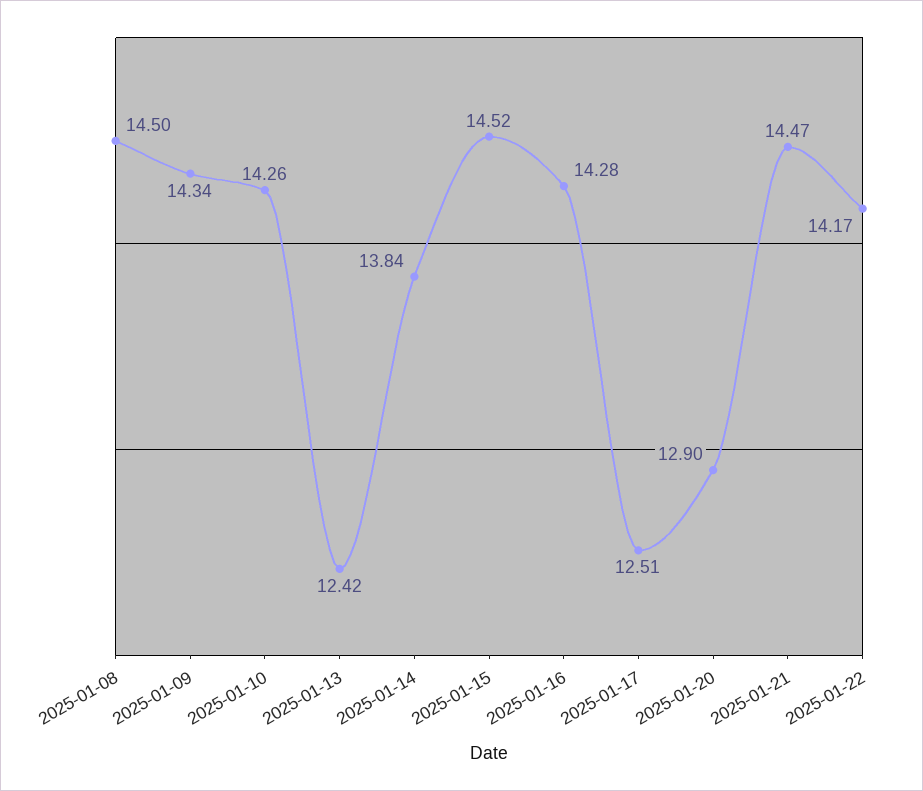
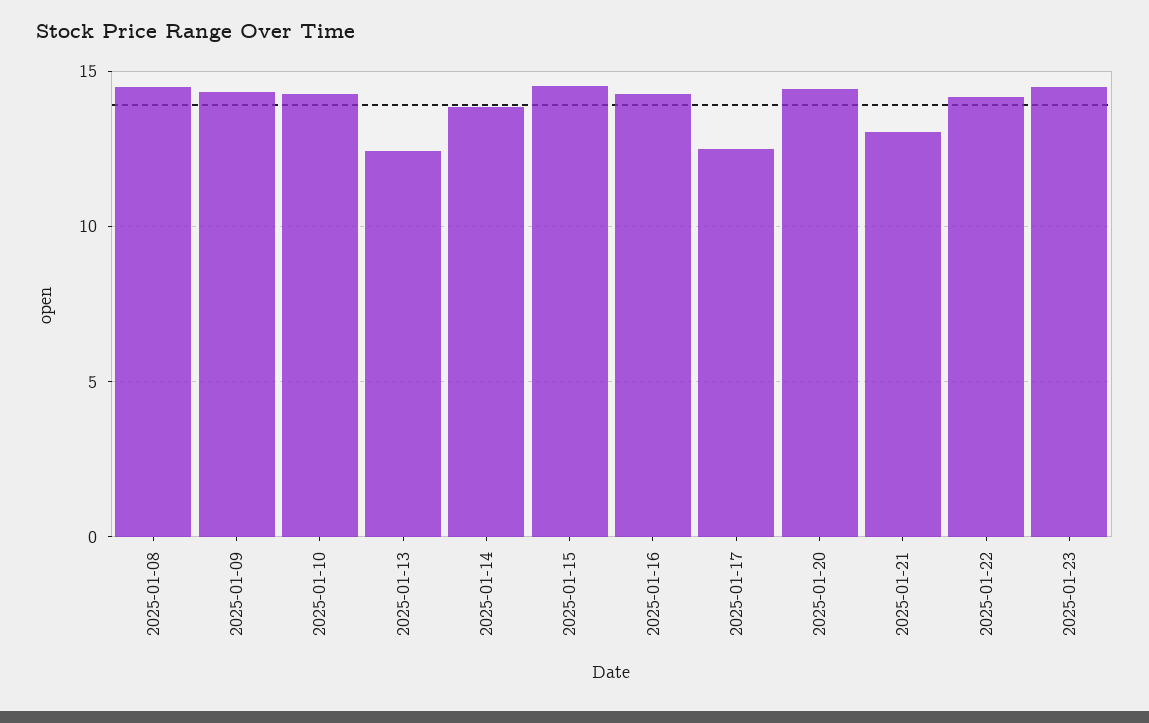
2025-01-20: 12.9 -> 14.5
2025-01-21: 14.47 -> 13
2025-01-23: none -> 14.5

